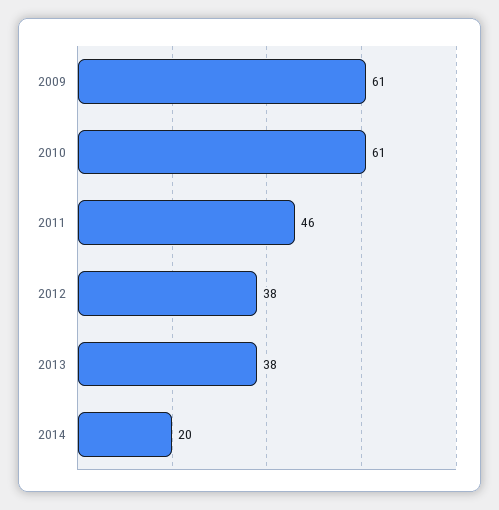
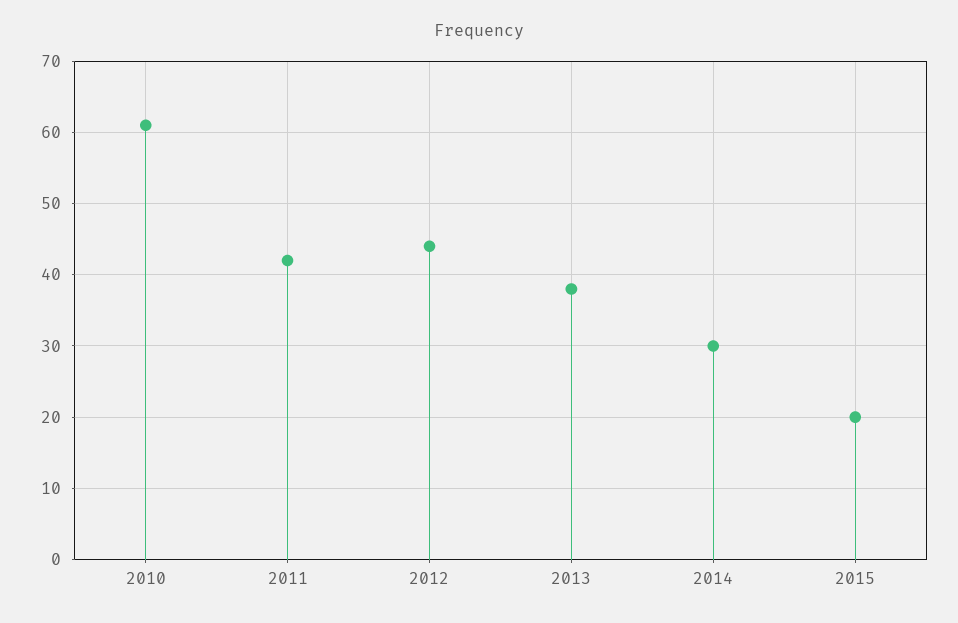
2009: 61 -> none
2011: 46 -> 42
2012: 38 -> 44
2014: 20 -> 30
2015: none -> 20

